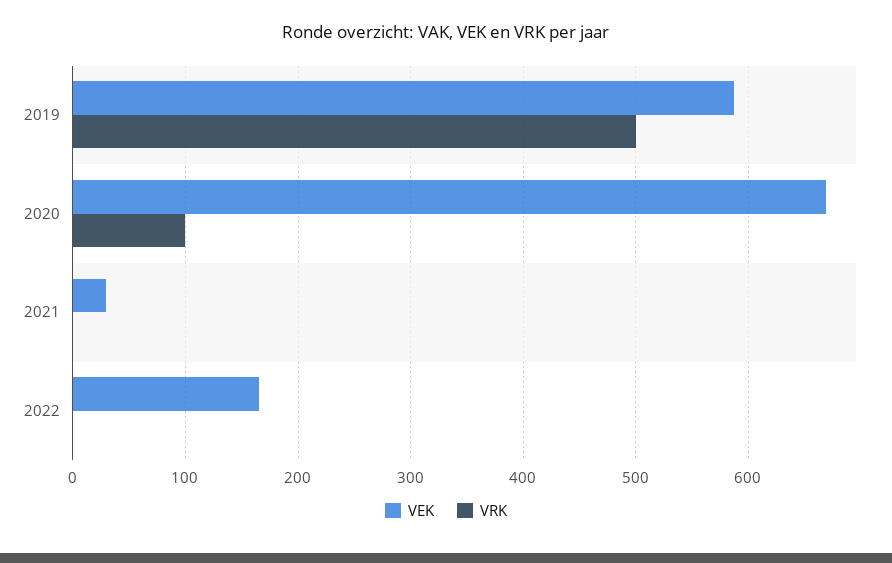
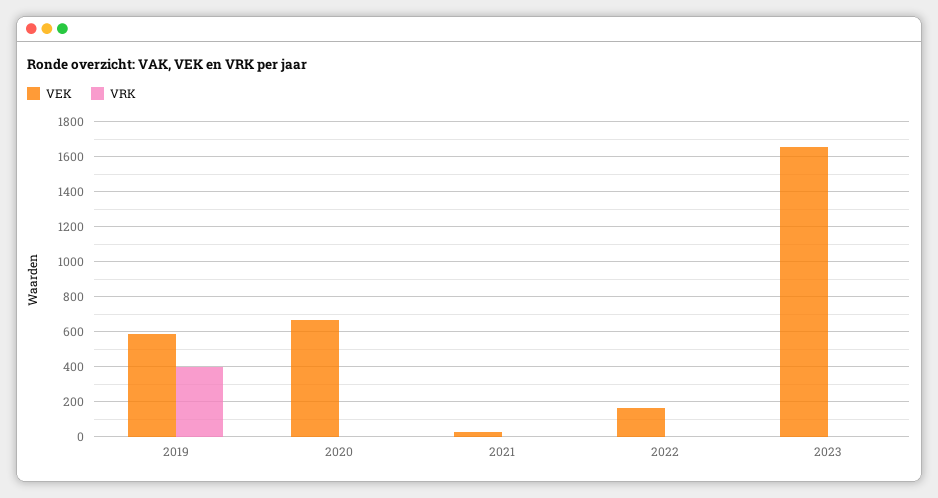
VRK, 2019: 500 -> 400
VRK, 2020: 100 -> 0
VEK, 2023: none -> 1650
VRK, 2023: none -> 0

